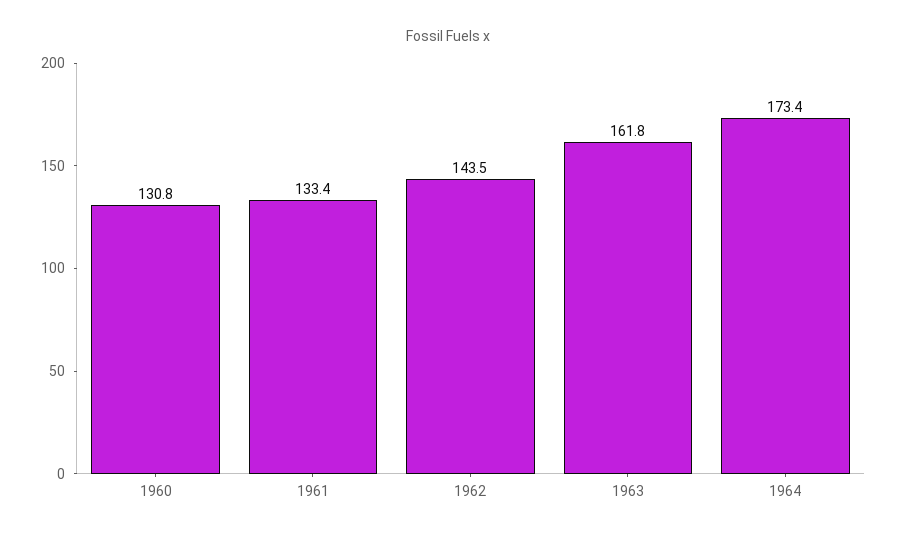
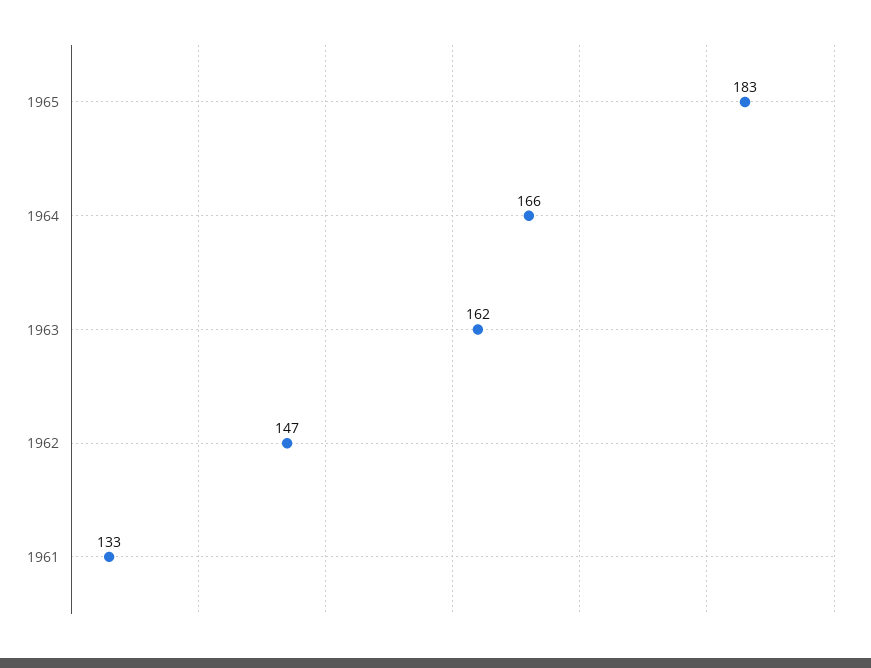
1960: 130.8 -> none
1962: 143.5 -> 147
1964: 173.4 -> 166
1965: none -> 183

